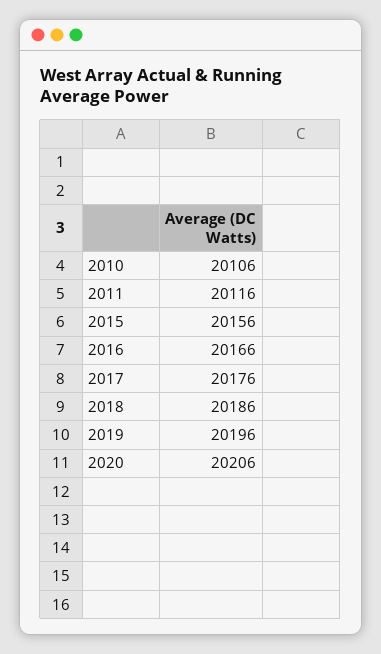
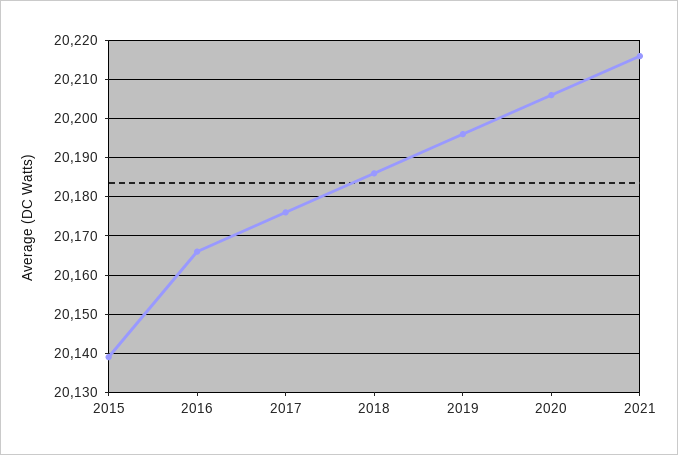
2010: 20106 -> none
2011: 20116 -> none
2015: 20156 -> 20140
2021: none -> 20215

